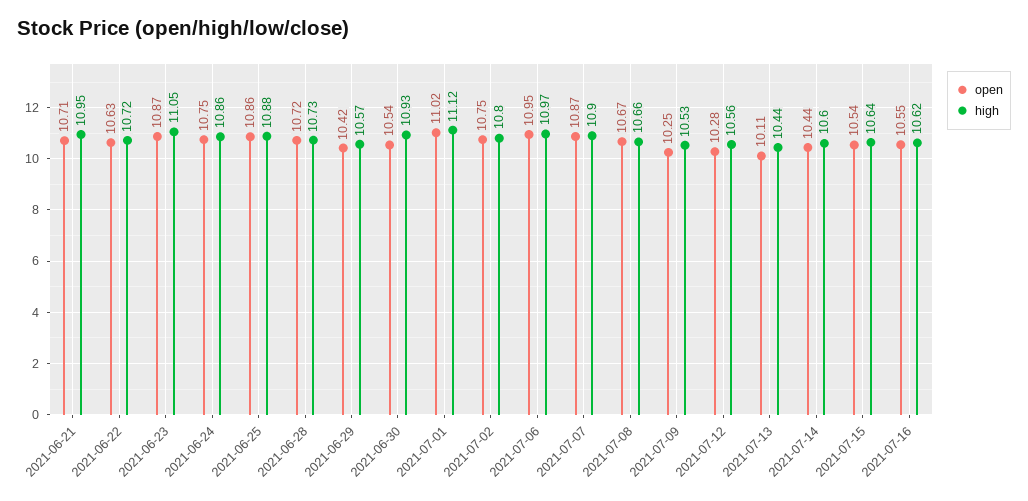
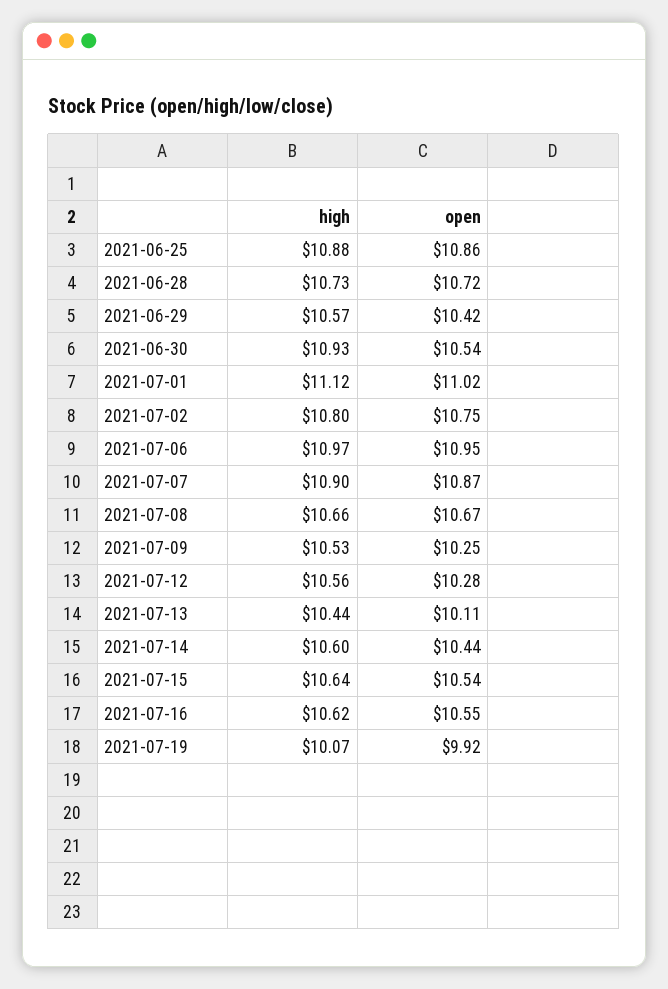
open, 2021-06-21: 10.71 -> none
high, 2021-06-21: 10.95 -> none
open, 2021-06-22: 10.63 -> none
high, 2021-06-22: 10.72 -> none
open, 2021-06-23: 10.87 -> none
high, 2021-06-23: 11.05 -> none
open, 2021-06-24: 10.75 -> none
high, 2021-06-24: 10.86 -> none
high, 2021-07-19: none -> 10.07
open, 2021-07-19: none -> 9.92

